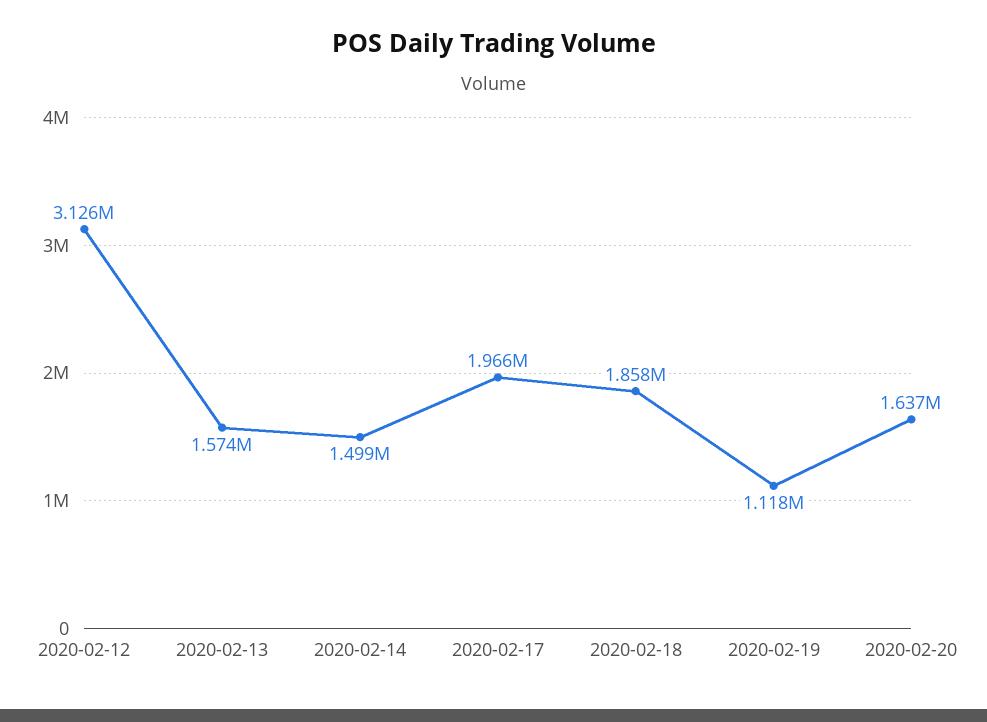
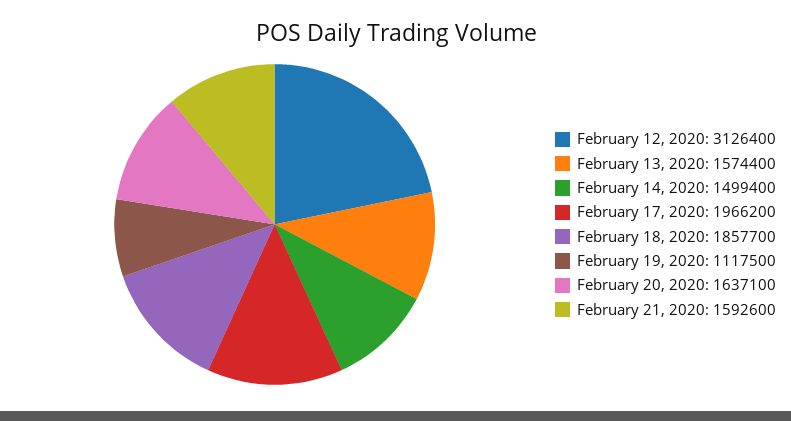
February 21, 2020: none -> 1592600

